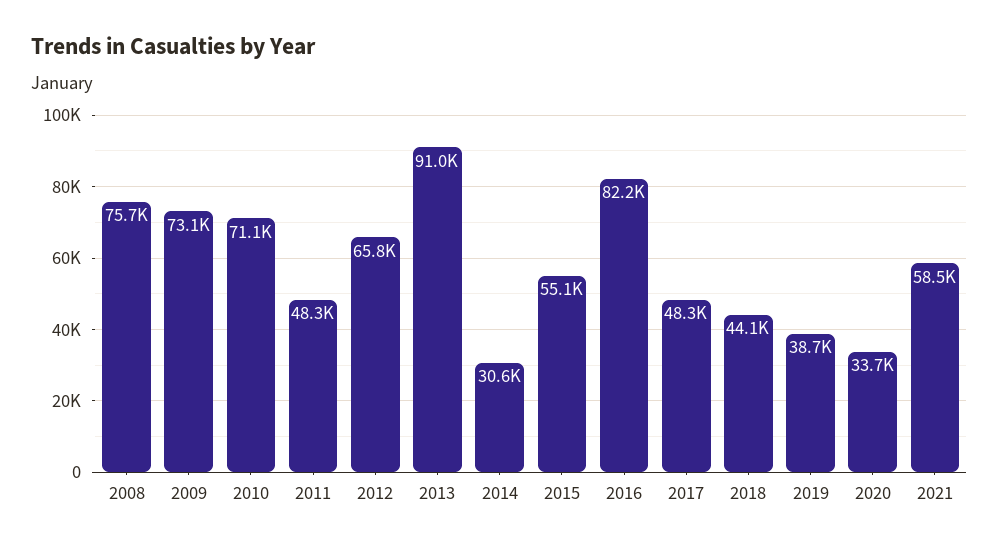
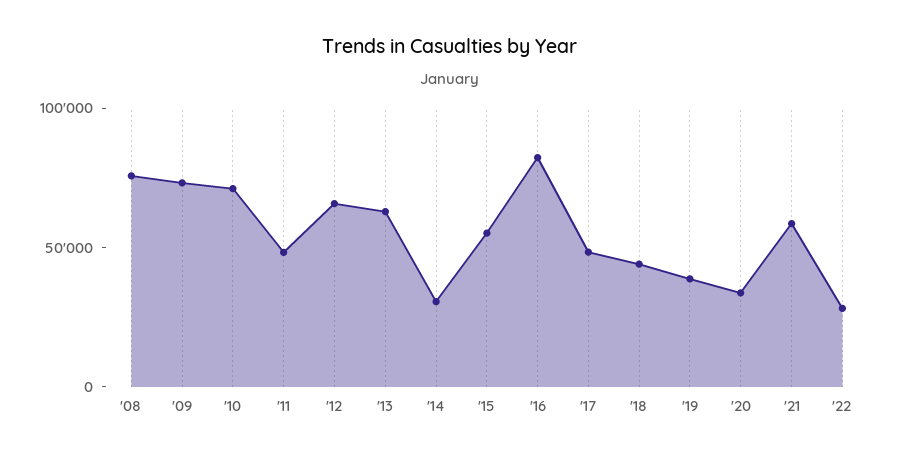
2013: 91000 -> 60000
'22: none -> 30000

